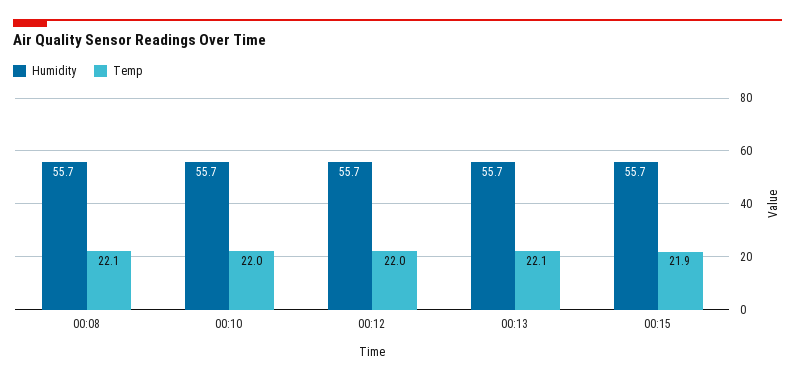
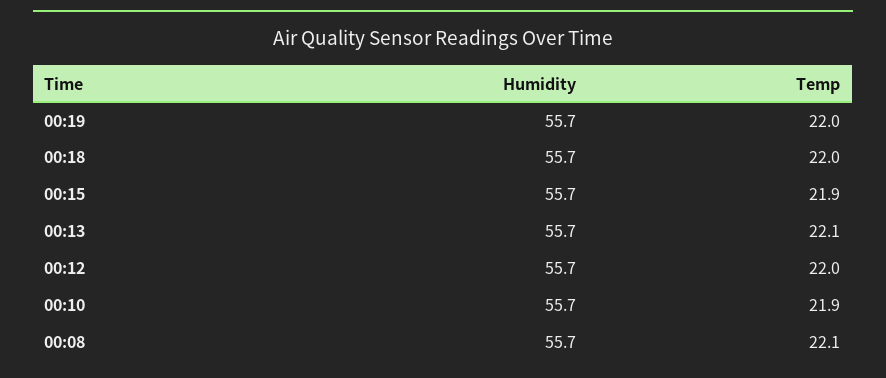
Temp, 00:10: 22 -> 21.9
Humidity, 00:19: none -> 55.7
Temp, 00:19: none -> 22
Humidity, 00:18: none -> 55.7
Temp, 00:18: none -> 22

